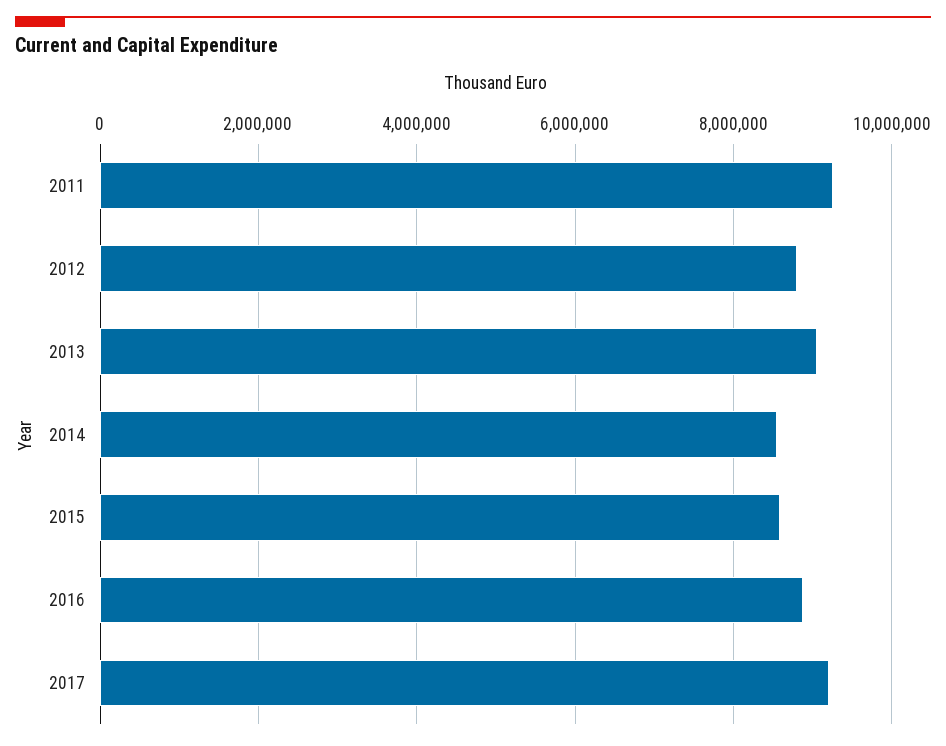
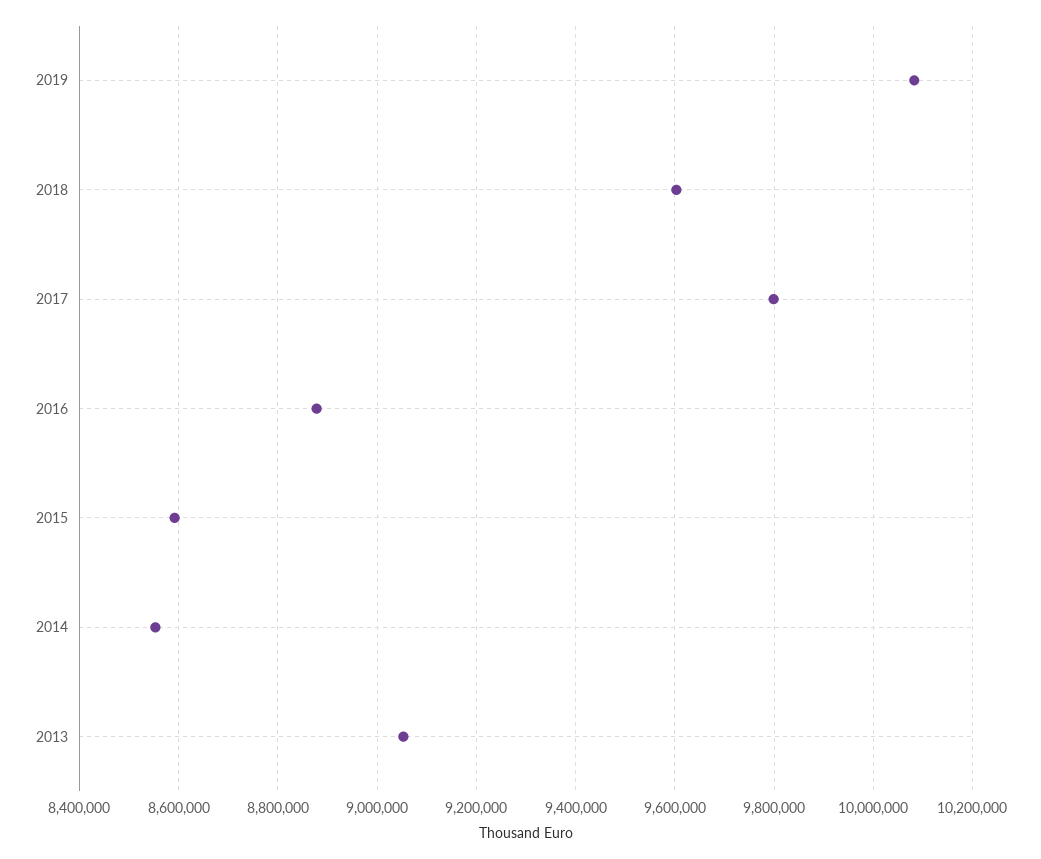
2011: 9200000 -> none
2012: 8800000 -> none
2017: 9200000 -> 9800000
2019: none -> 10080000
2018: none -> 9600000

